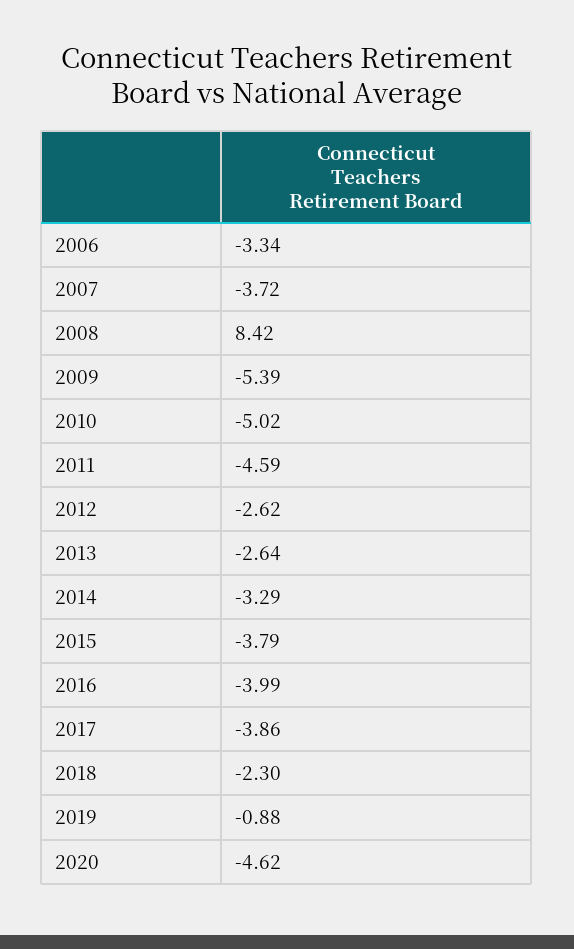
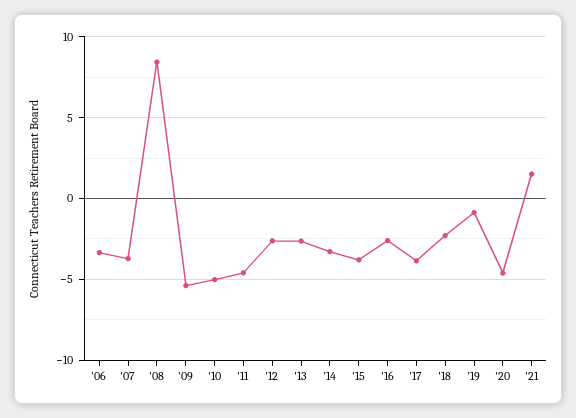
2016: -3.99 -> -2.5
'21: none -> 1.5

